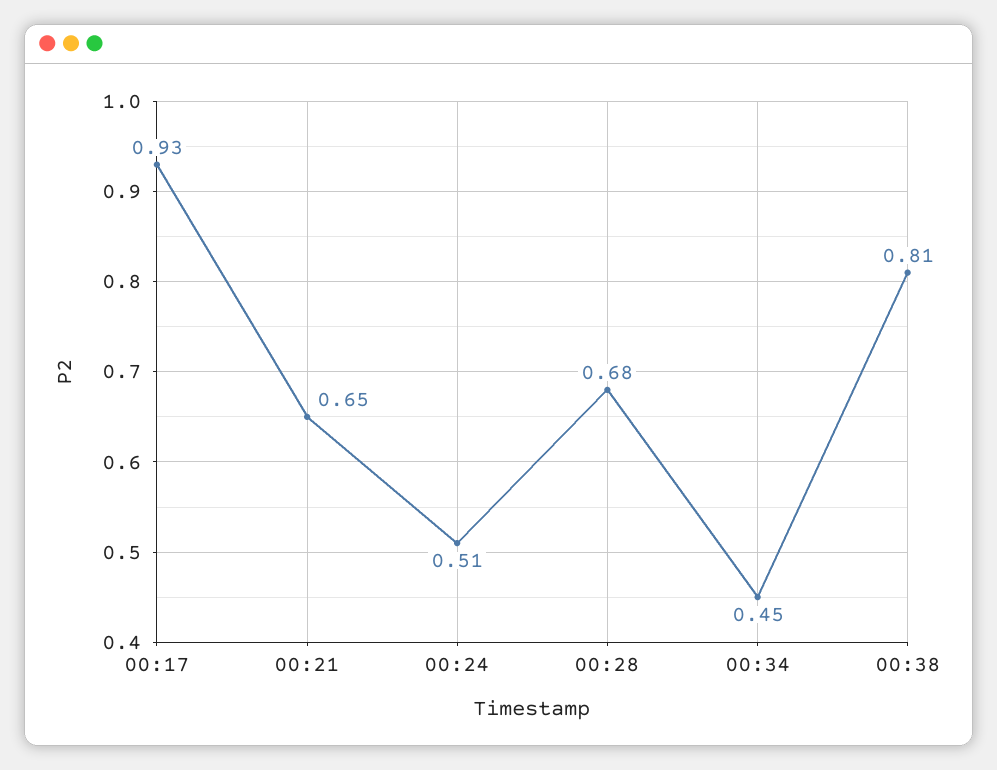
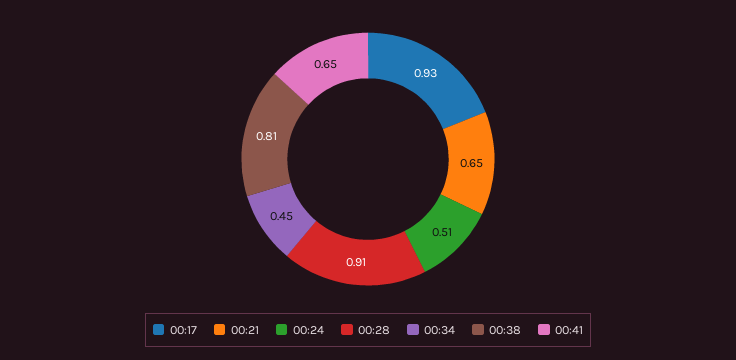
00:28: 0.68 -> 0.91
00:41: none -> 0.65

